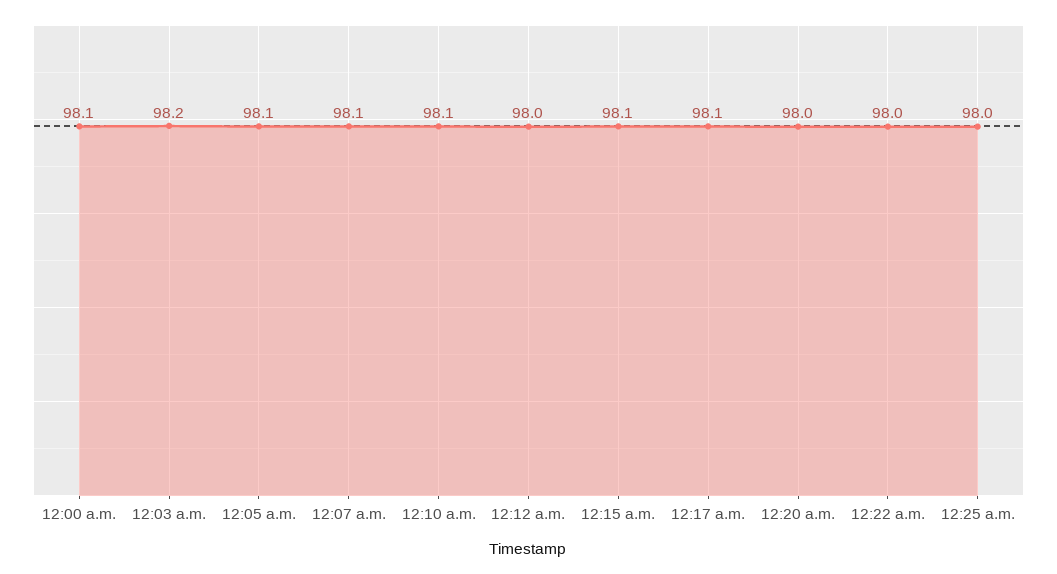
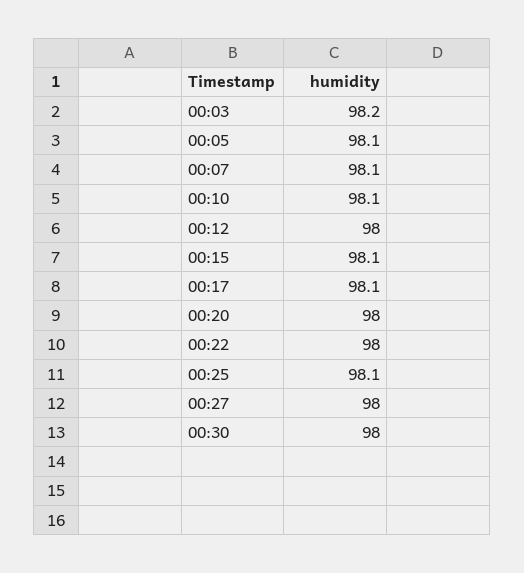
12:00 a.m.: 98.1 -> none
12:25 a.m.: 98 -> 98.1
00:27: none -> 98
00:30: none -> 98

